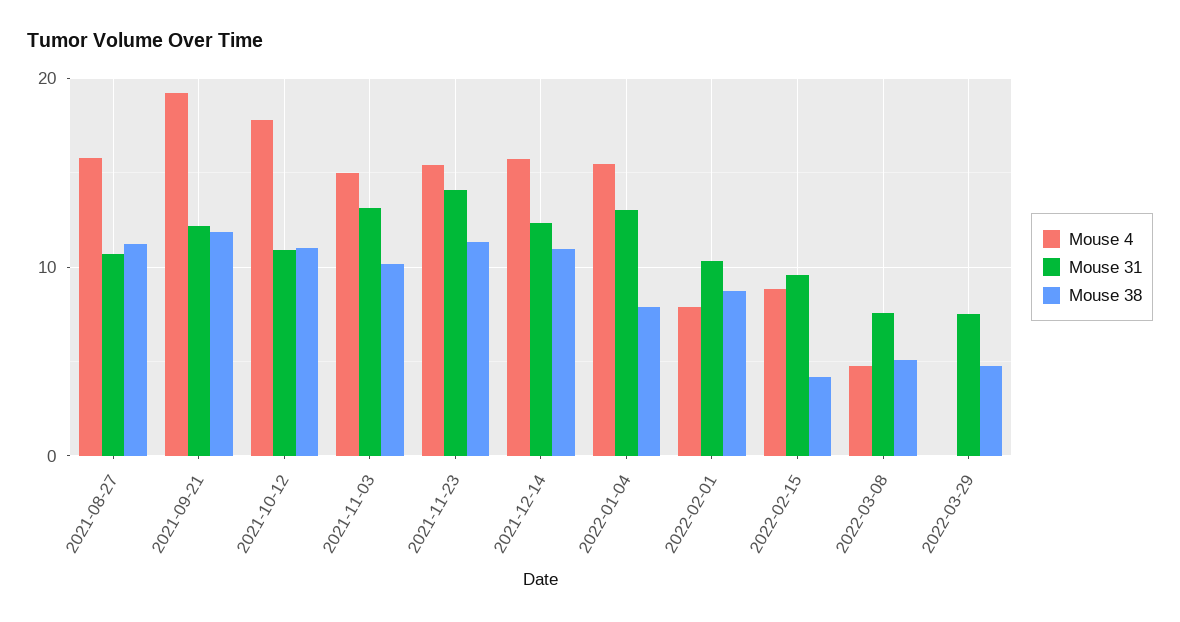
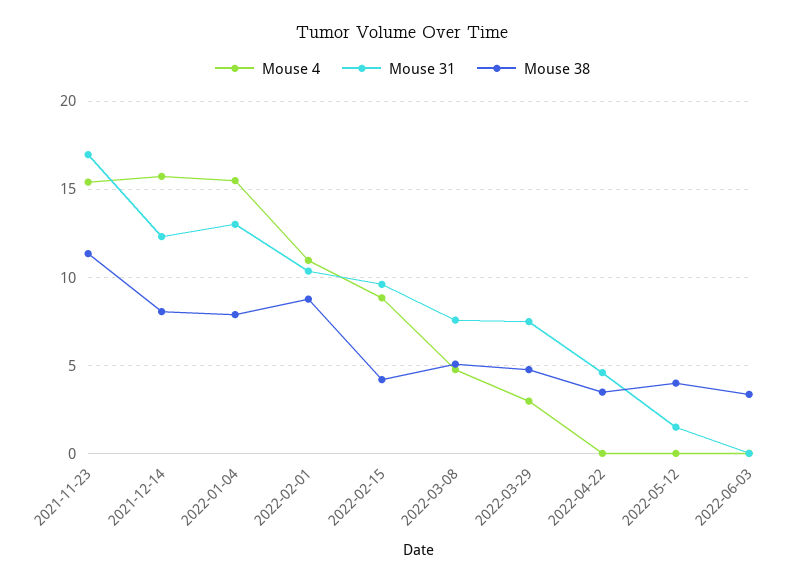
Mouse 4, 2021-08-27: 16 -> none
Mouse 31, 2021-08-27: 11 -> none
Mouse 38, 2021-08-27: 11 -> none
Mouse 4, 2021-09-21: 19 -> none
Mouse 31, 2021-09-21: 12 -> none
Mouse 38, 2021-09-21: 12 -> none
Mouse 4, 2021-10-12: 18 -> none
Mouse 31, 2021-10-12: 11 -> none
Mouse 38, 2021-10-12: 11 -> none
Mouse 4, 2021-11-03: 15 -> none
Mouse 31, 2021-11-03: 13 -> none
Mouse 38, 2021-11-03: 10 -> none
Mouse 31, 2021-11-23: 14 -> 17
Mouse 38, 2021-12-14: 11 -> 8
Mouse 4, 2022-02-01: 8 -> 11
Mouse 4, 2022-03-29: 0 -> 3
Mouse 4, 2022-04-22: none -> 0
Mouse 31, 2022-04-22: none -> 4.5
Mouse 38, 2022-04-22: none -> 3.5
Mouse 4, 2022-05-12: none -> 0
Mouse 31, 2022-05-12: none -> 1.5
Mouse 38, 2022-05-12: none -> 4
Mouse 4, 2022-06-03: none -> 0
Mouse 31, 2022-06-03: none -> 0
Mouse 38, 2022-06-03: none -> 3.5

